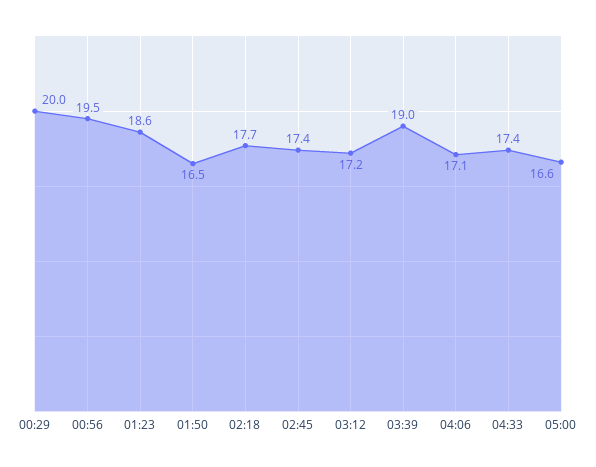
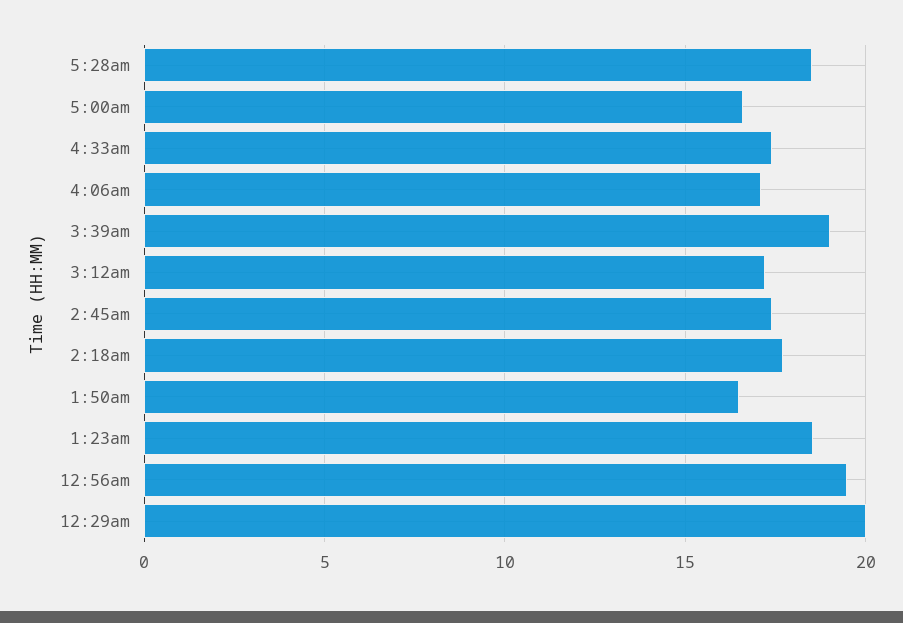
5:28am: none -> 18.5

